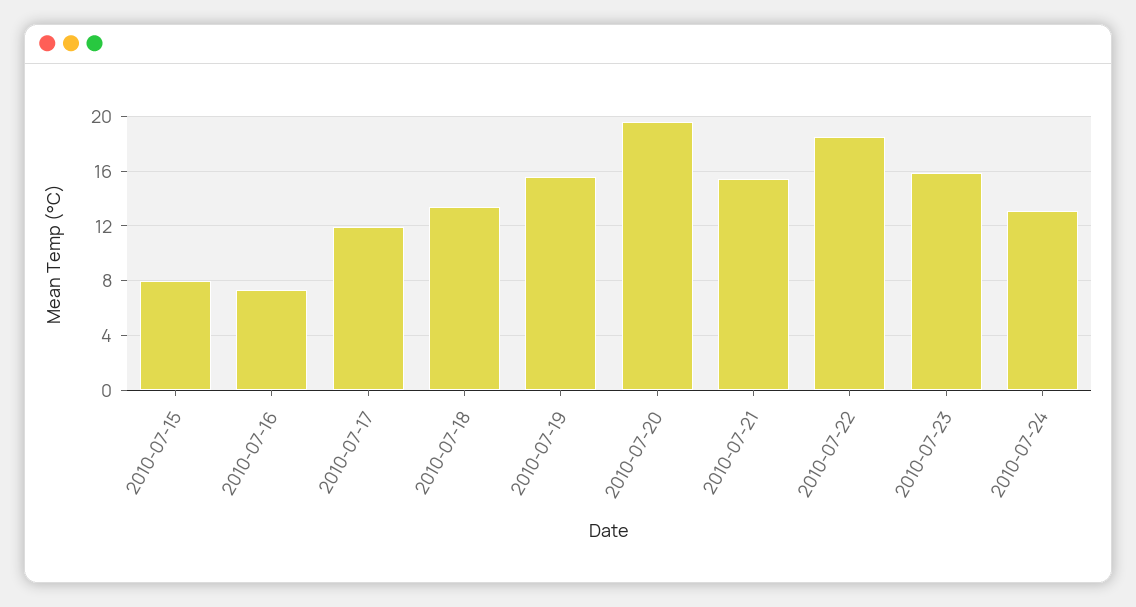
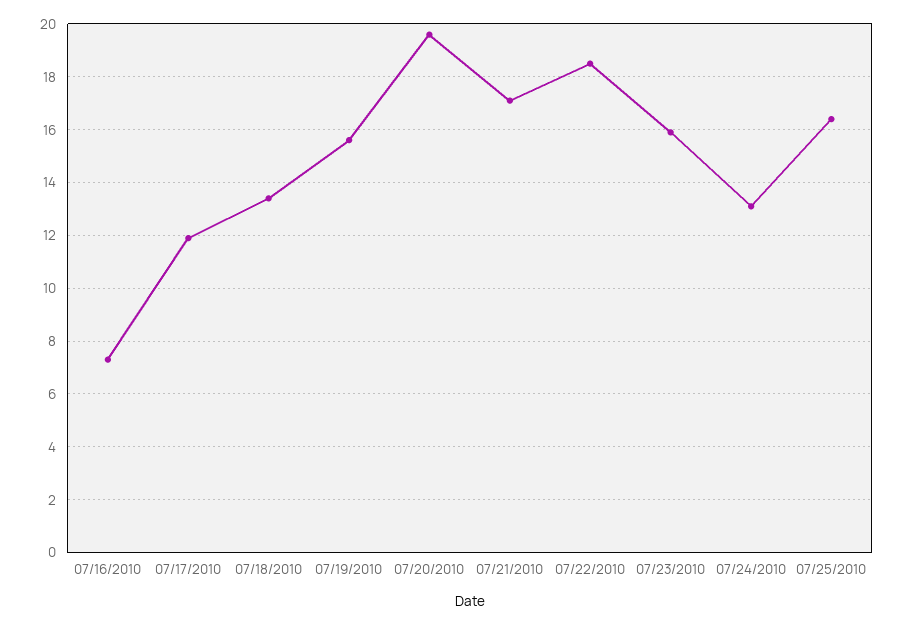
2010-07-15: 8 -> none
2010-07-21: 15.5 -> 17
07/25/2010: none -> 16.5

